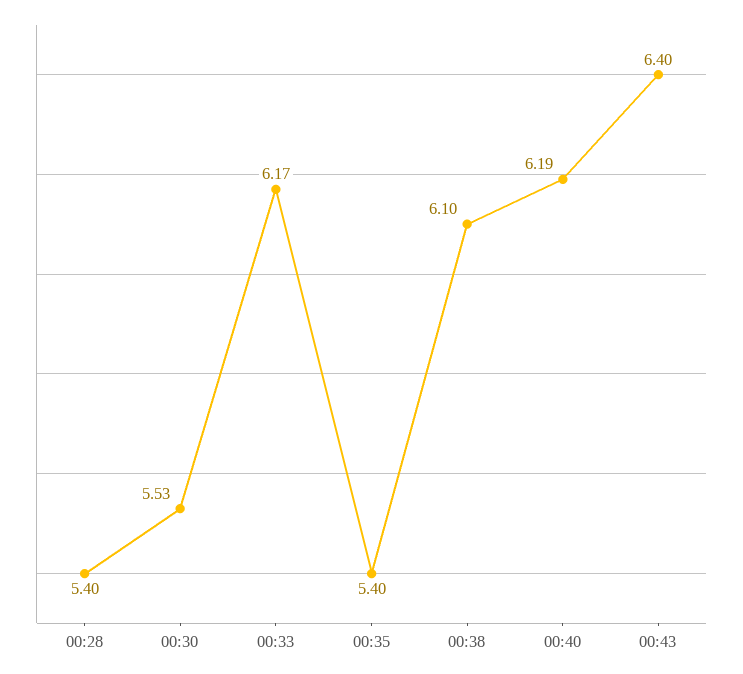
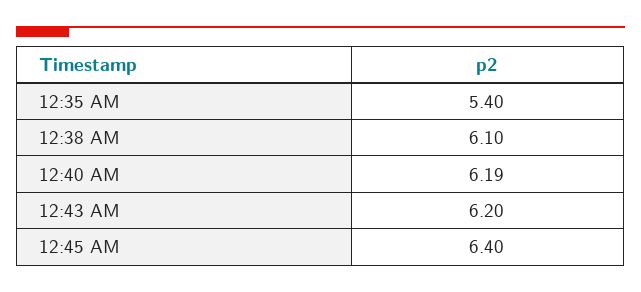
00:28: 5.4 -> none
00:30: 5.53 -> none
00:33: 6.17 -> none
00:43: 6.4 -> 6.2
12:45 AM: none -> 6.4

